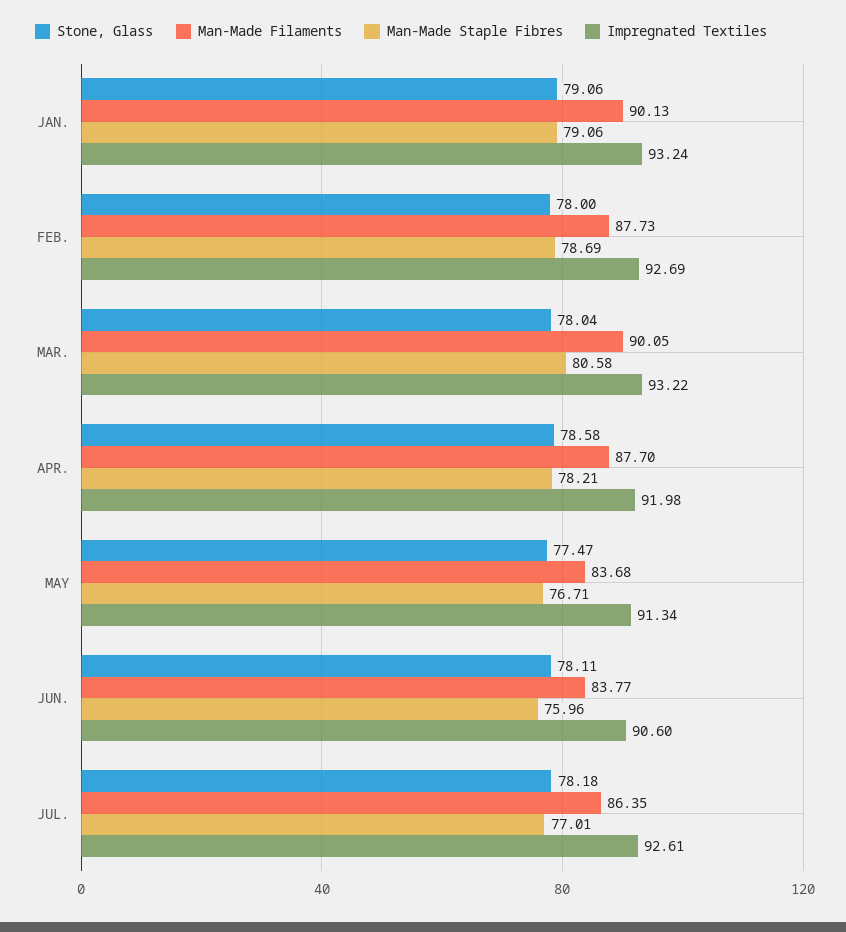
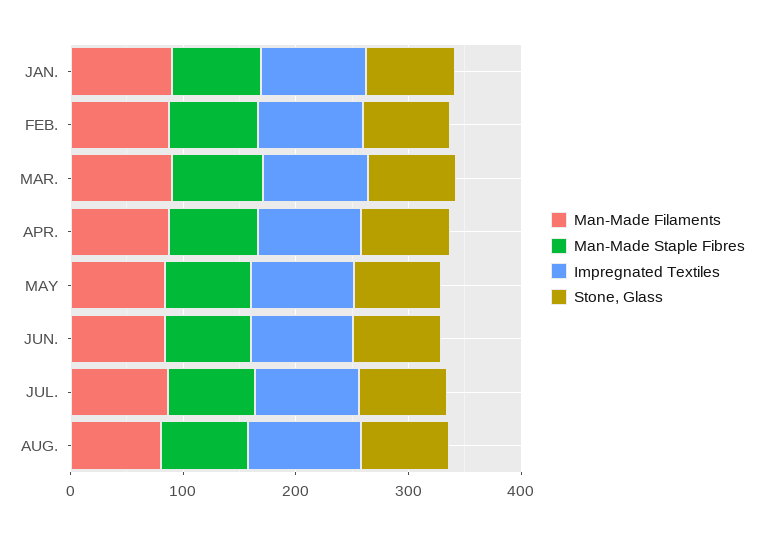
Man-Made Filaments, AUG.: none -> 80
Man-Made Staple Fibres, AUG.: none -> 80
Impregnated Textiles, AUG.: none -> 100
Stone, Glass, AUG.: none -> 80

